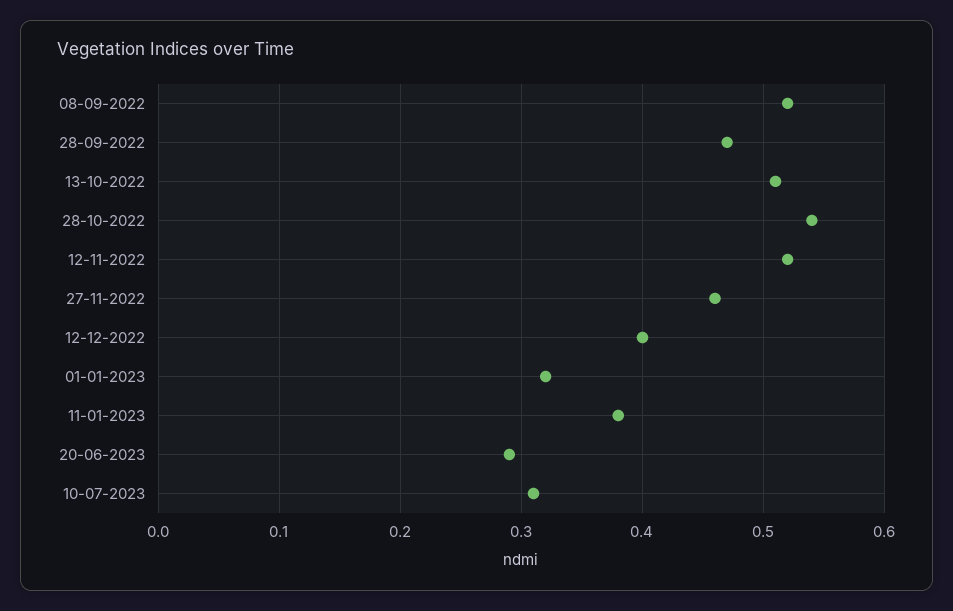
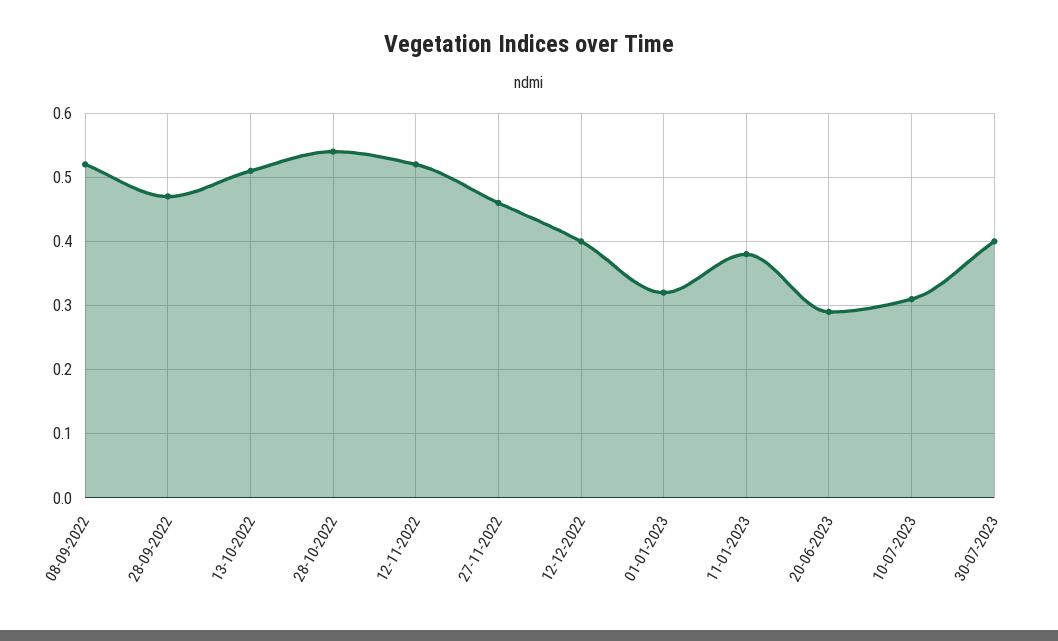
30-07-2023: none -> 0.4

